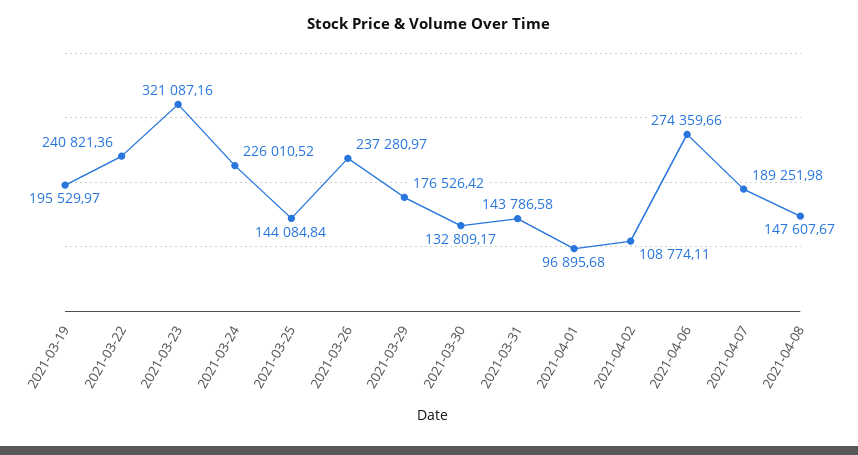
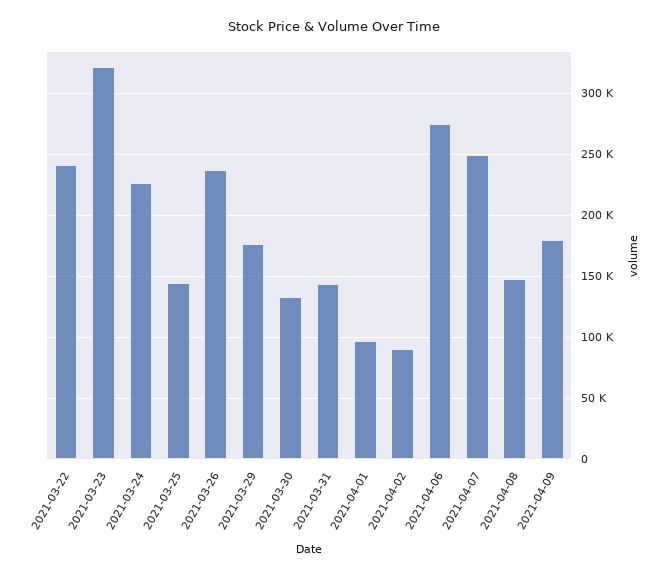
2021-03-19: 195529.97 -> none
2021-04-02: 108774.11 -> 90000
2021-04-07: 189251.98 -> 250000
2021-04-09: none -> 180000

